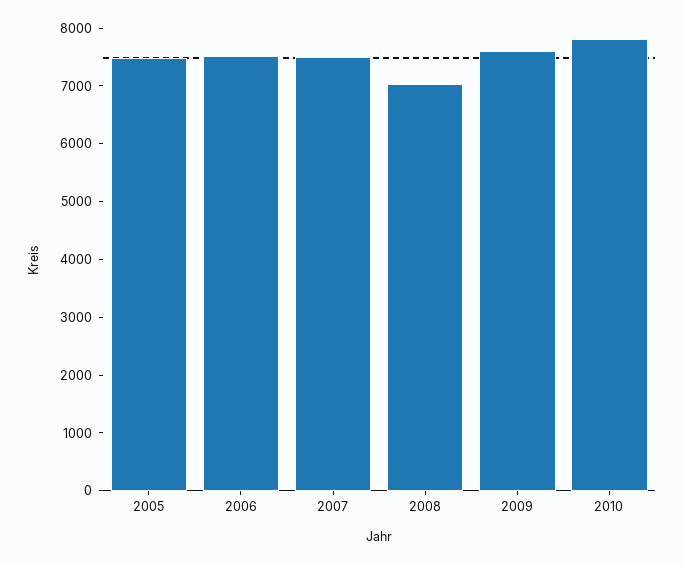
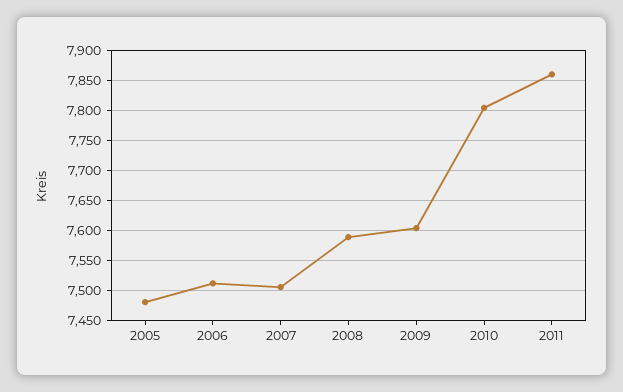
2008: 7000 -> 7590
2011: none -> 7860

